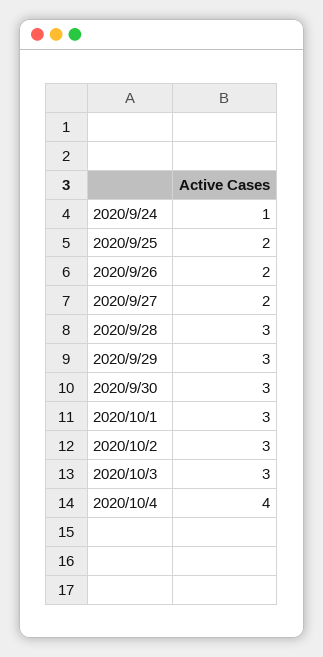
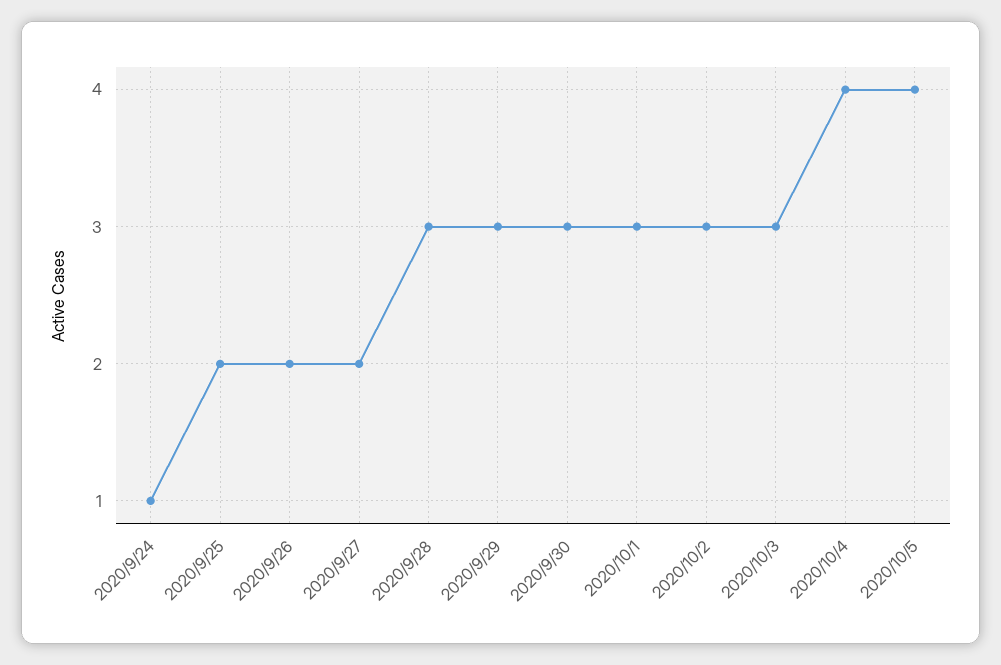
2020/10/5: none -> 4

